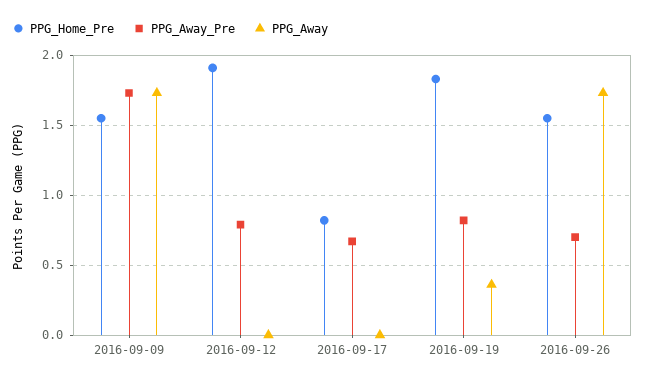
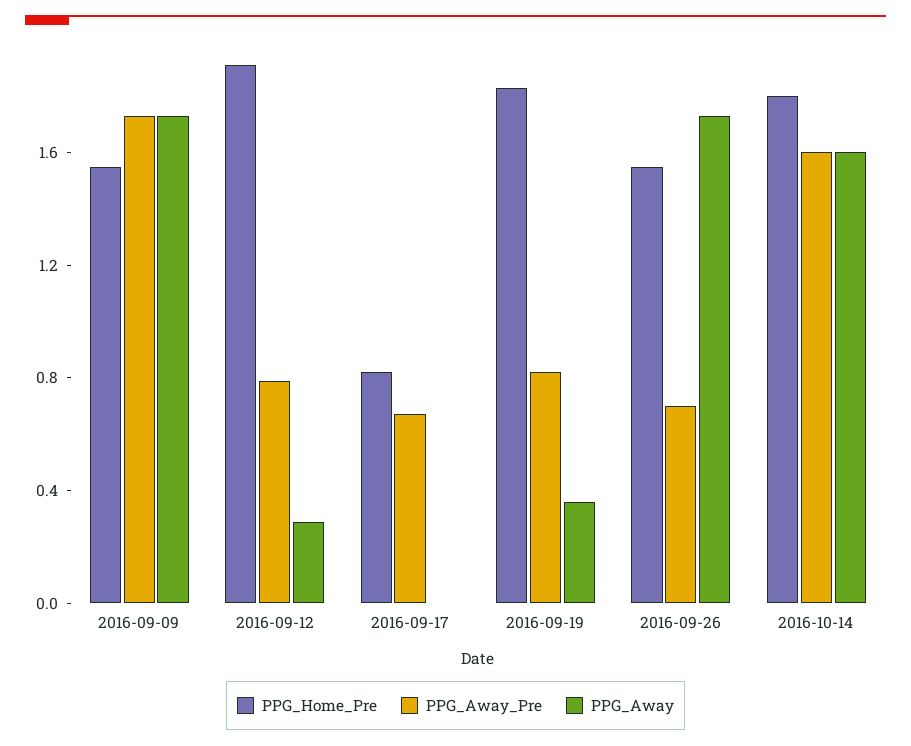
PPG_Away, 2016-09-12: 0 -> 0.3
PPG_Home_Pre, 2016-10-14: none -> 1.8
PPG_Away_Pre, 2016-10-14: none -> 1.6
PPG_Away, 2016-10-14: none -> 1.6

